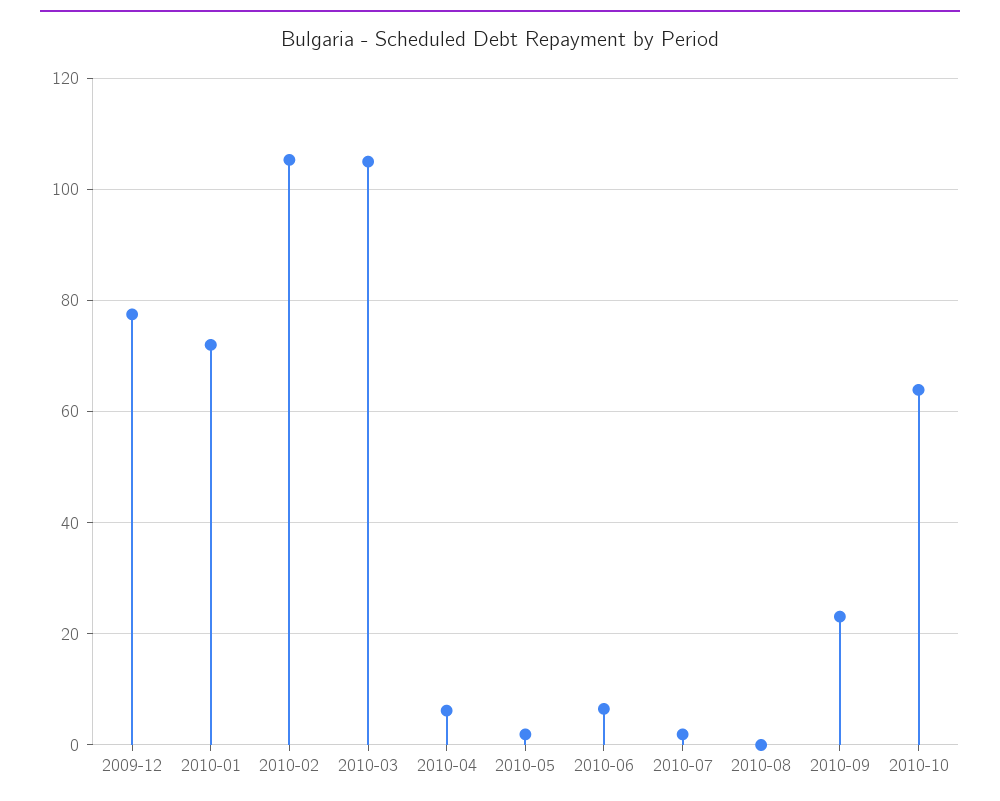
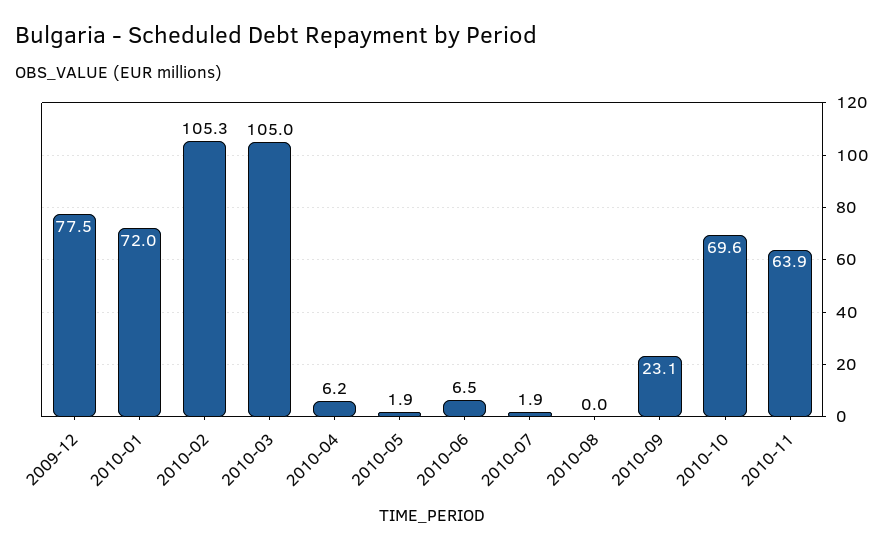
2010-10: 64 -> 69.6
2010-11: none -> 63.9

